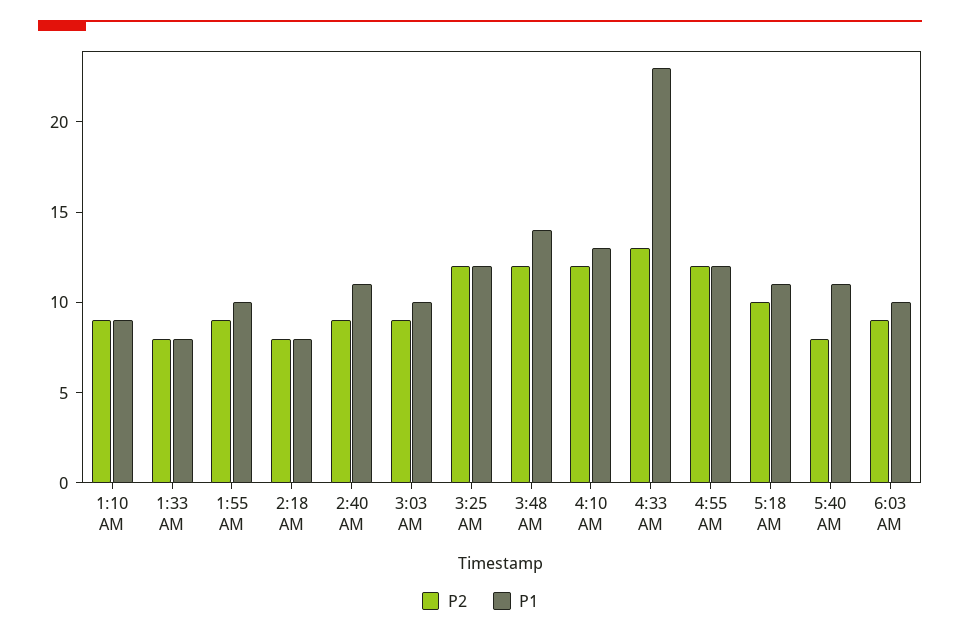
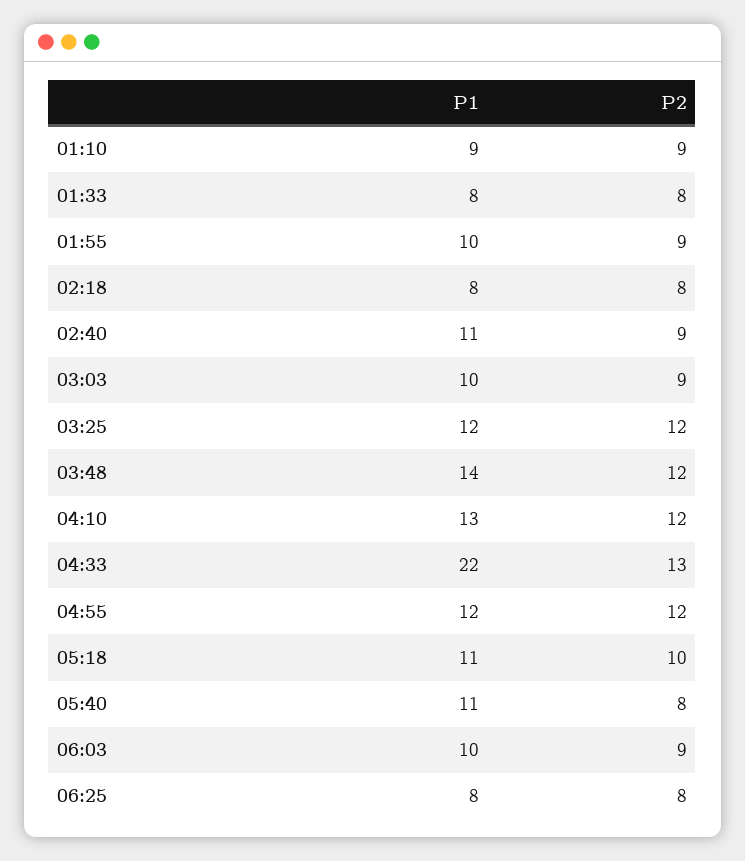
P1, 4:33 AM: 23 -> 22
P1, 06:25: none -> 8
P2, 06:25: none -> 8

